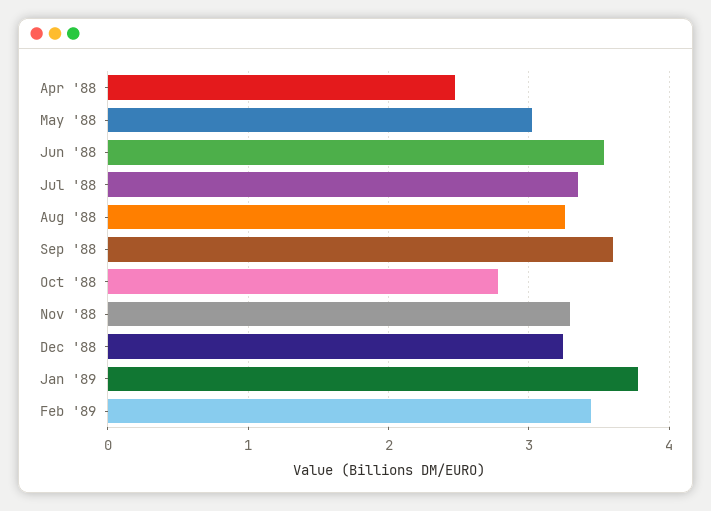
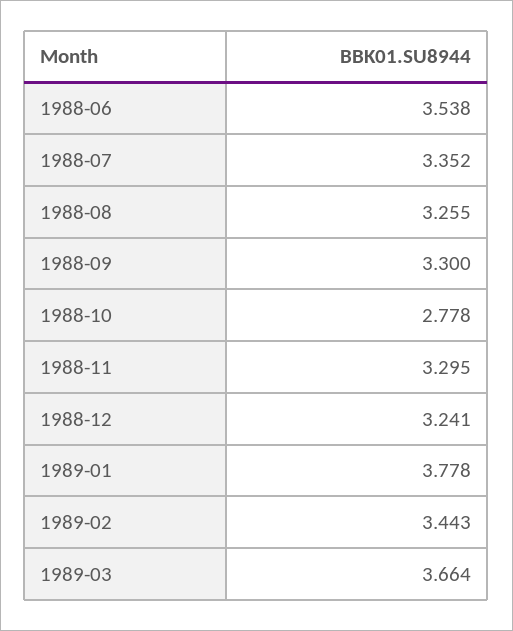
Apr '88: 2.5 -> none
May '88: 3 -> none
Sep '88: 3.6 -> 3.3
1989-03: none -> 3.664

